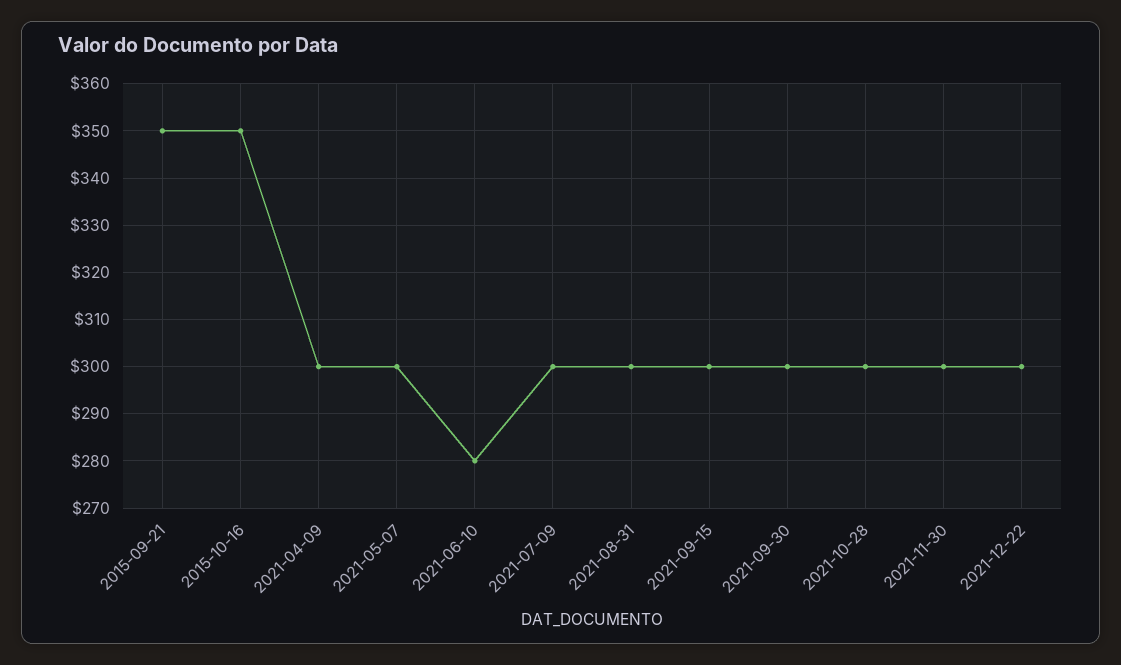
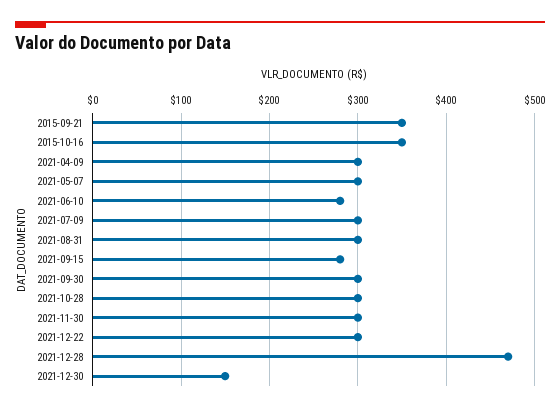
2021-09-15: 300 -> 280
2021-12-28: none -> 470
2021-12-30: none -> 150

